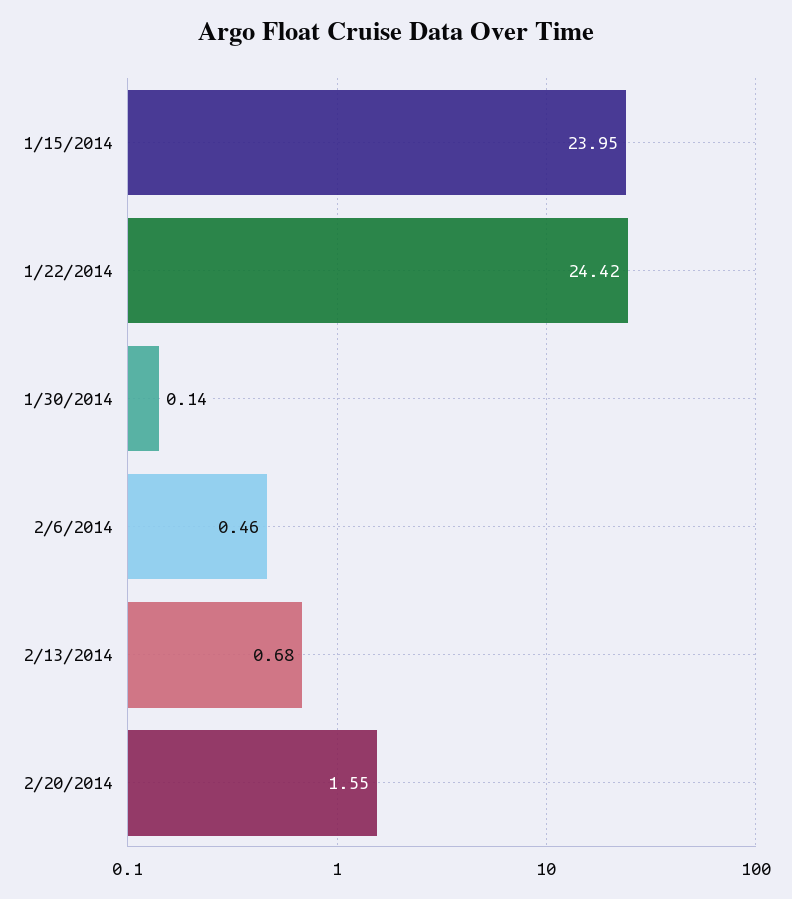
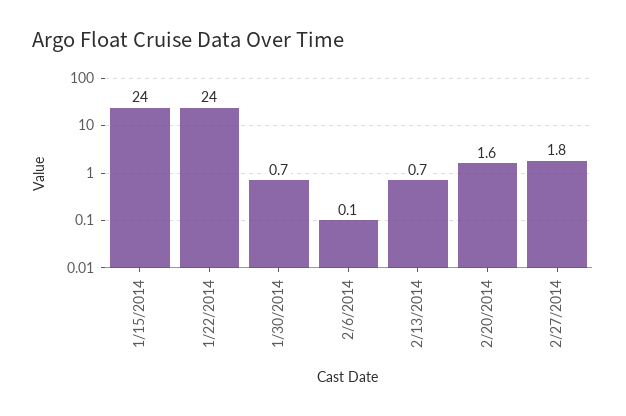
1/22/2014: 24.42 -> 24
1/30/2014: 0.14 -> 0.7
2/6/2014: 0.46 -> 0.1
2/27/2014: none -> 1.8

